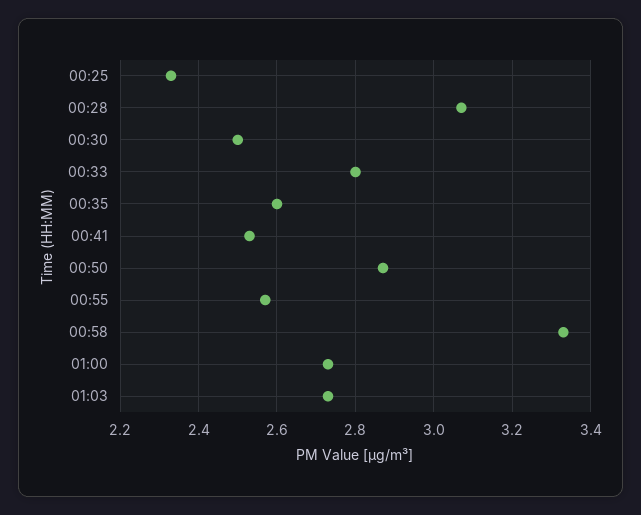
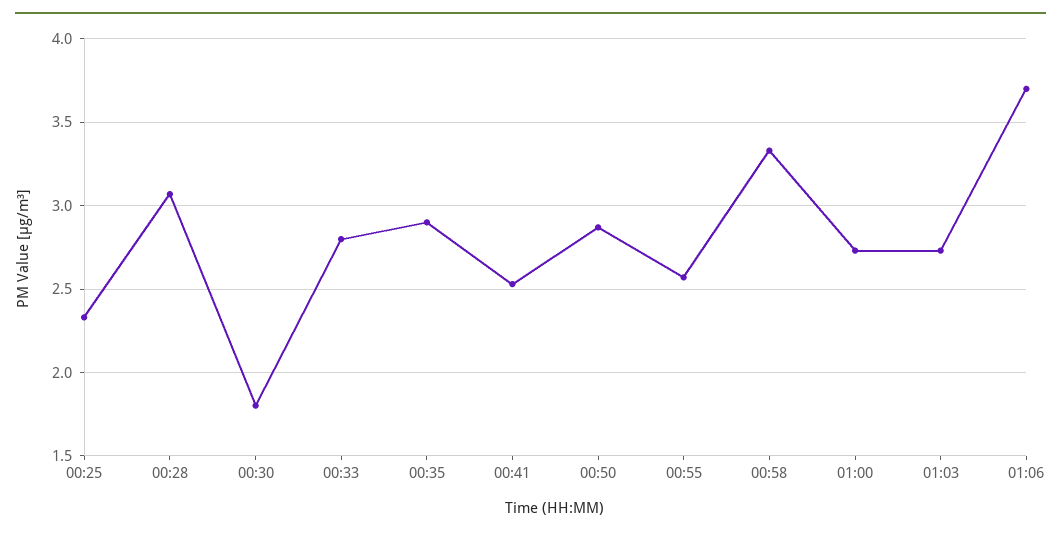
00:30: 2.5 -> 1.8
00:35: 2.6 -> 2.9
01:06: none -> 3.7

